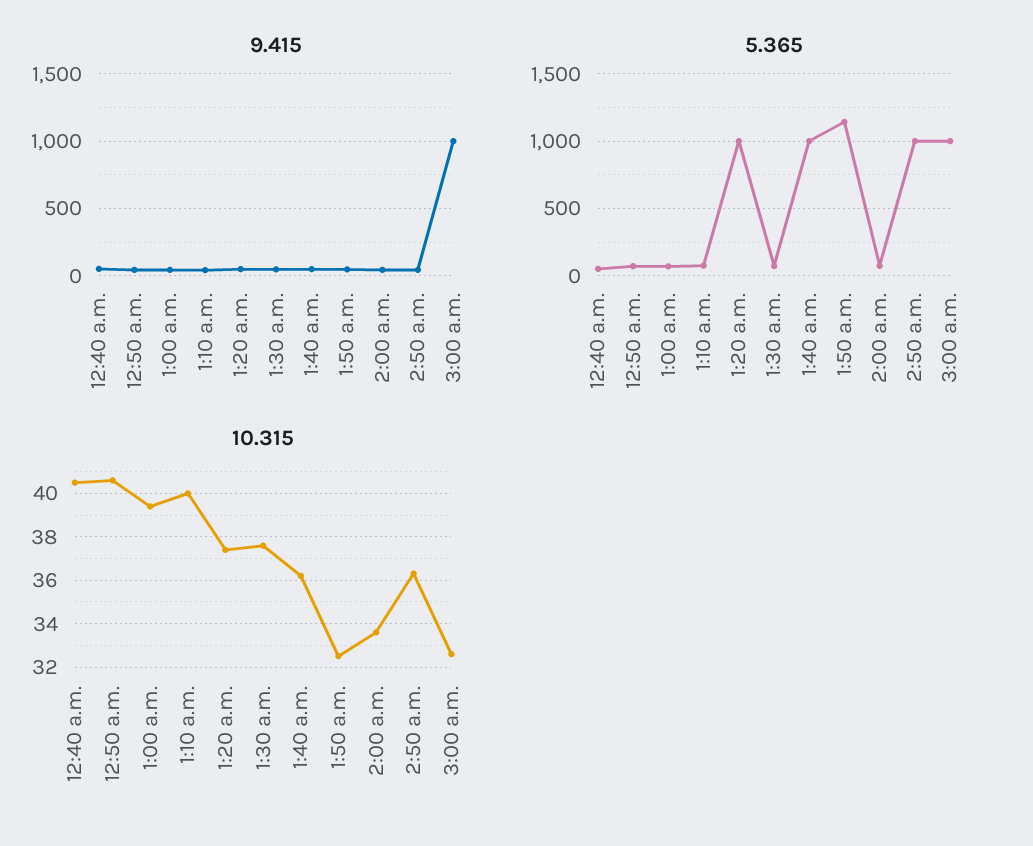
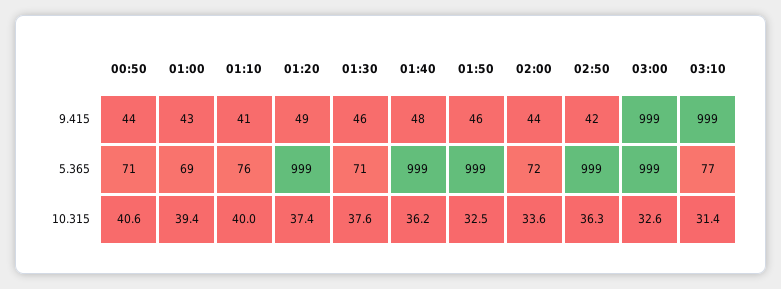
9.415, 12:40 a.m.: 50 -> none
5.365, 12:40 a.m.: 50 -> none
5.365, 1:50 a.m.: 1150 -> 999
10.315, 12:40 a.m.: 40.5 -> none
9.415, 03:10: none -> 999
5.365, 03:10: none -> 77
10.315, 03:10: none -> 31.4

